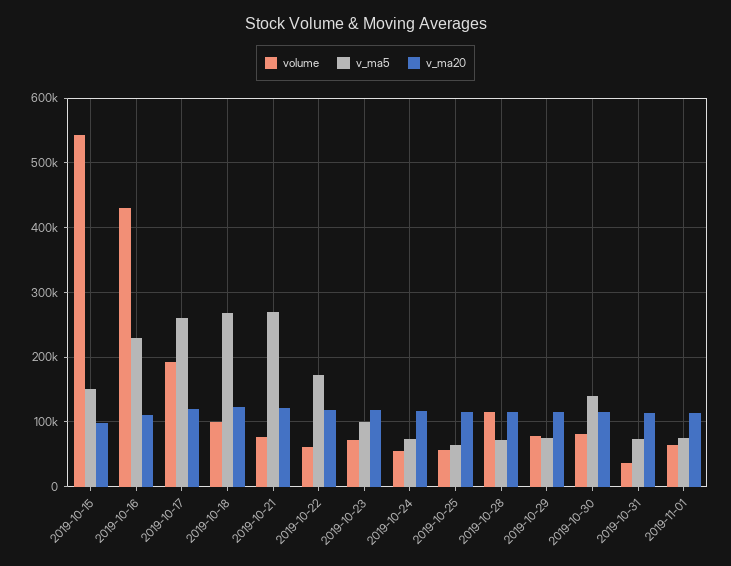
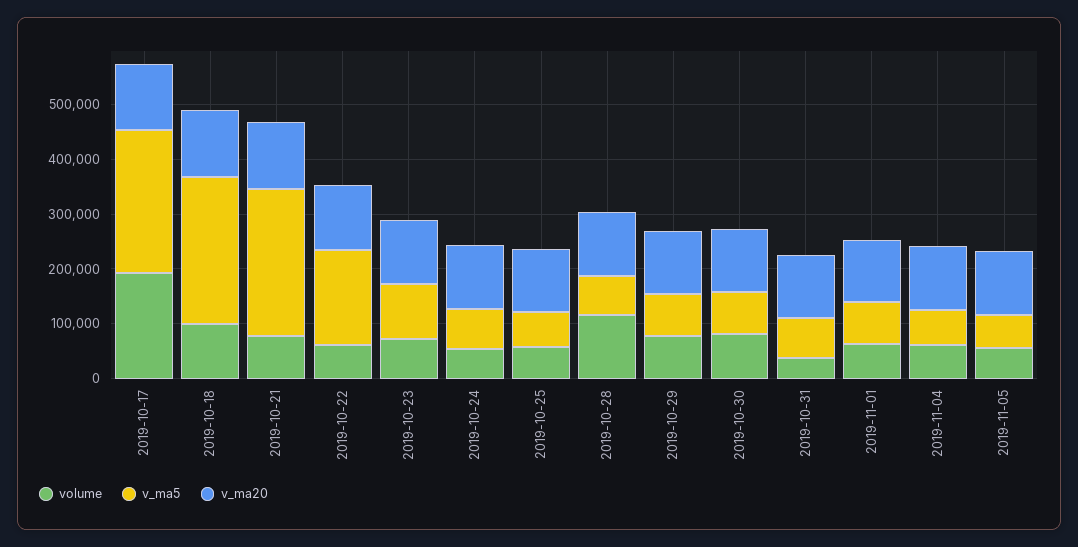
volume, 2019-10-15: 540000 -> none
v_ma5, 2019-10-15: 150000 -> none
v_ma20, 2019-10-15: 100000 -> none
volume, 2019-10-16: 430000 -> none
v_ma5, 2019-10-16: 230000 -> none
v_ma20, 2019-10-16: 110000 -> none
v_ma5, 2019-10-30: 140000 -> 80000
volume, 2019-11-04: none -> 60000
v_ma5, 2019-11-04: none -> 60000
v_ma20, 2019-11-04: none -> 120000
volume, 2019-11-05: none -> 60000
v_ma5, 2019-11-05: none -> 60000
v_ma20, 2019-11-05: none -> 120000

